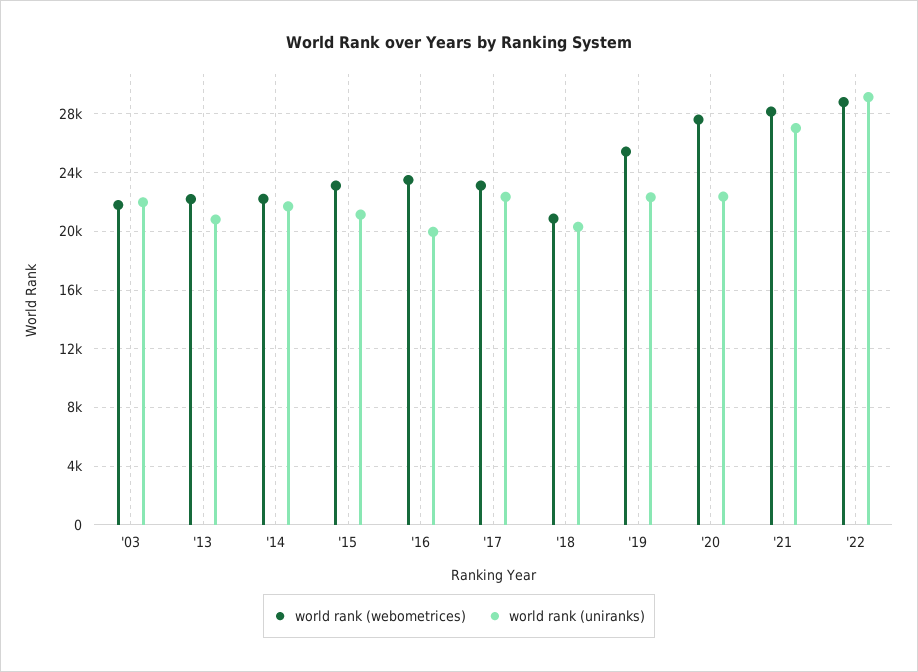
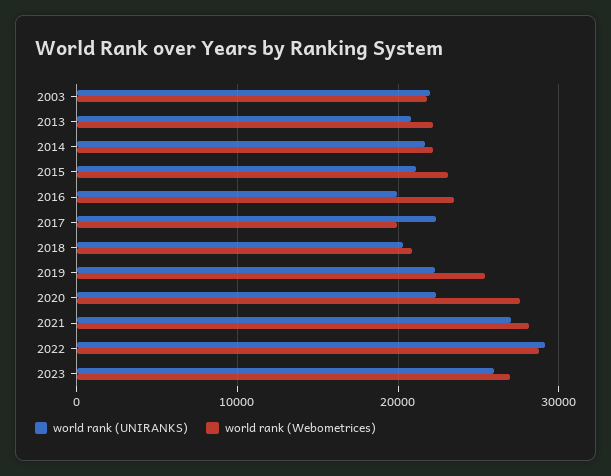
world rank (webometrices), '17: 23000 -> 20000
world rank (uniranks), 2023: none -> 26000
world rank (webometrices), 2023: none -> 27000

